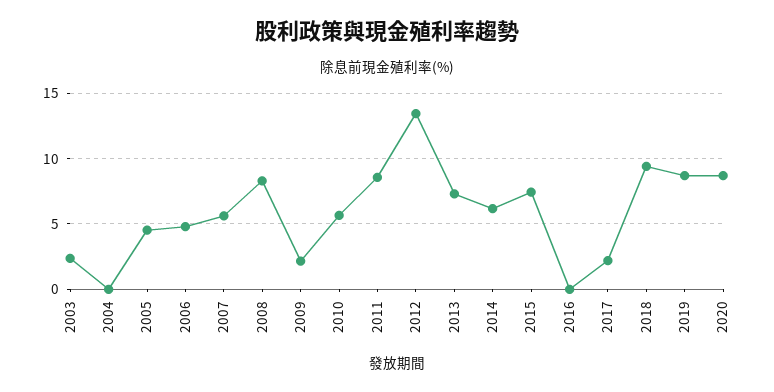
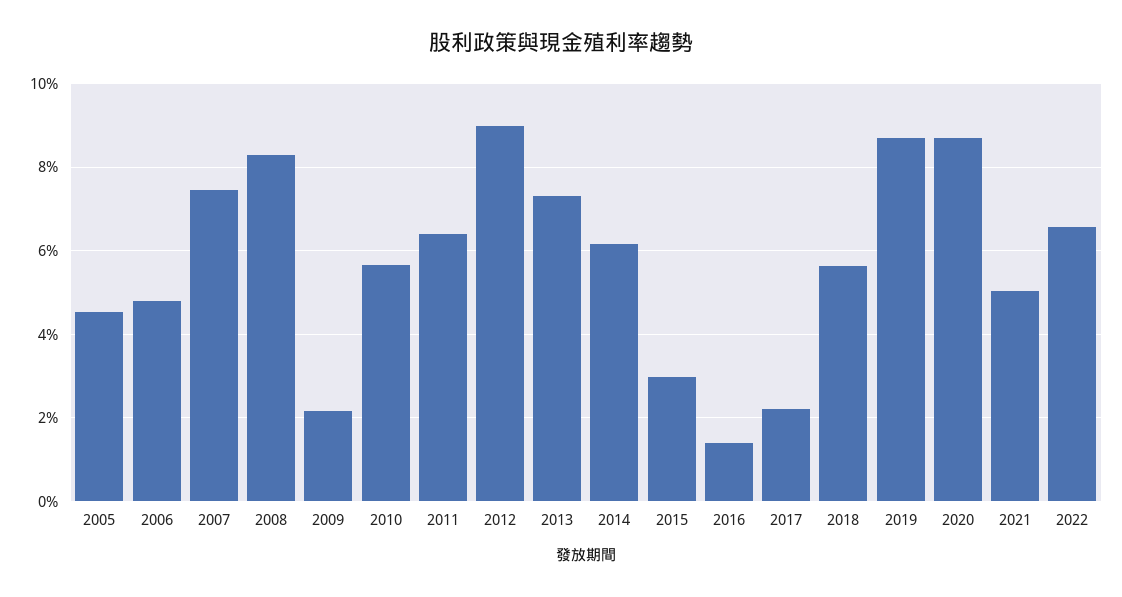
2003: 2.5 -> none
2004: 0 -> none
2007: 5.5 -> 7.4
2011: 8.5 -> 6.4
2012: 13.5 -> 9
2015: 7.5 -> 3
2016: 0 -> 1.4
2018: 9.5 -> 5.6
2021: none -> 5
2022: none -> 6.6

